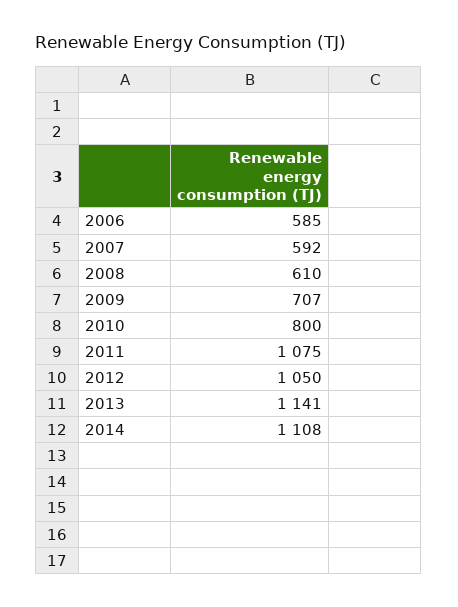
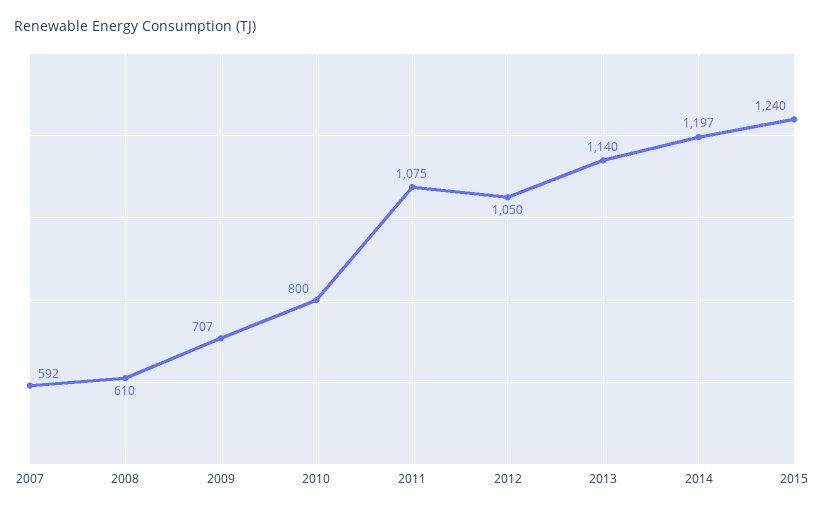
2006: 585 -> none
2013: 1141 -> 1140
2014: 1108 -> 1197
2015: none -> 1240

